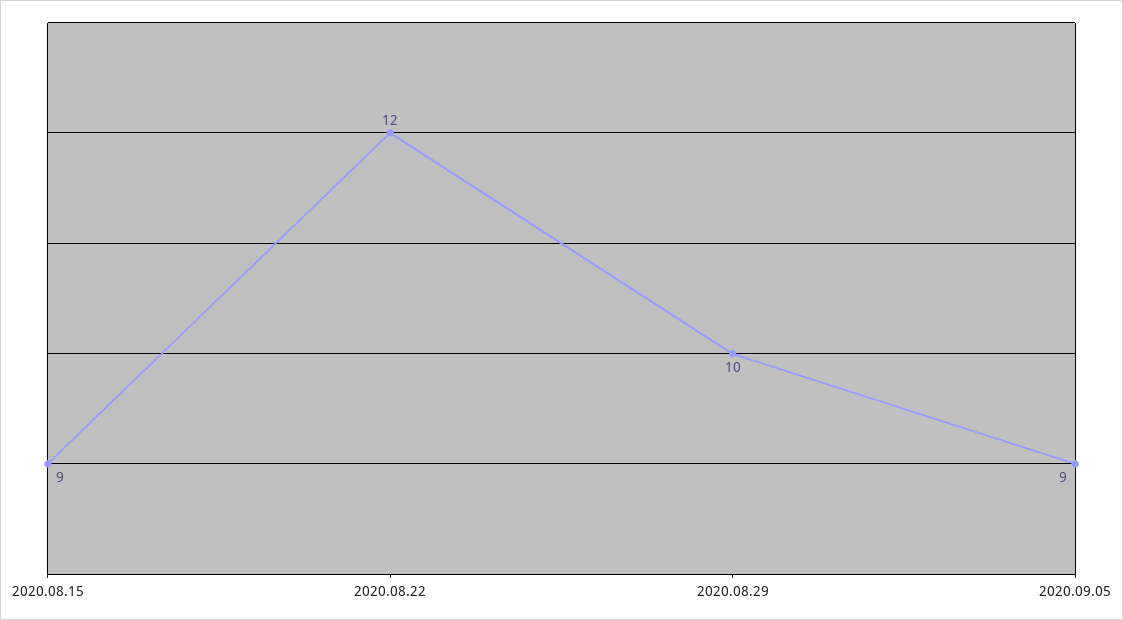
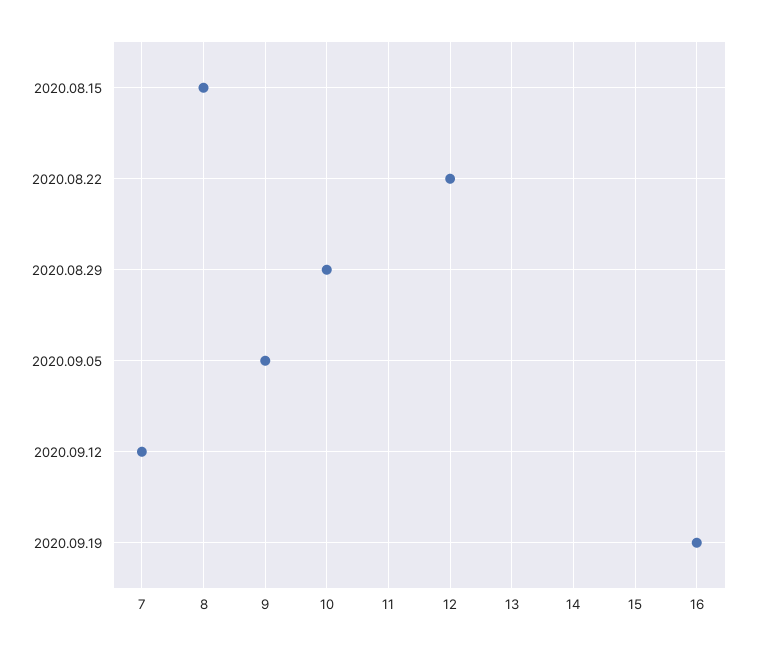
2020.08.15: 9 -> 8
2020.09.12: none -> 7
2020.09.19: none -> 16

